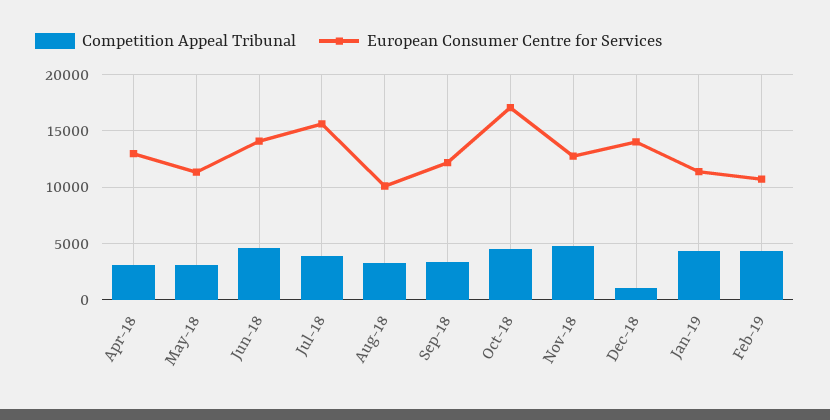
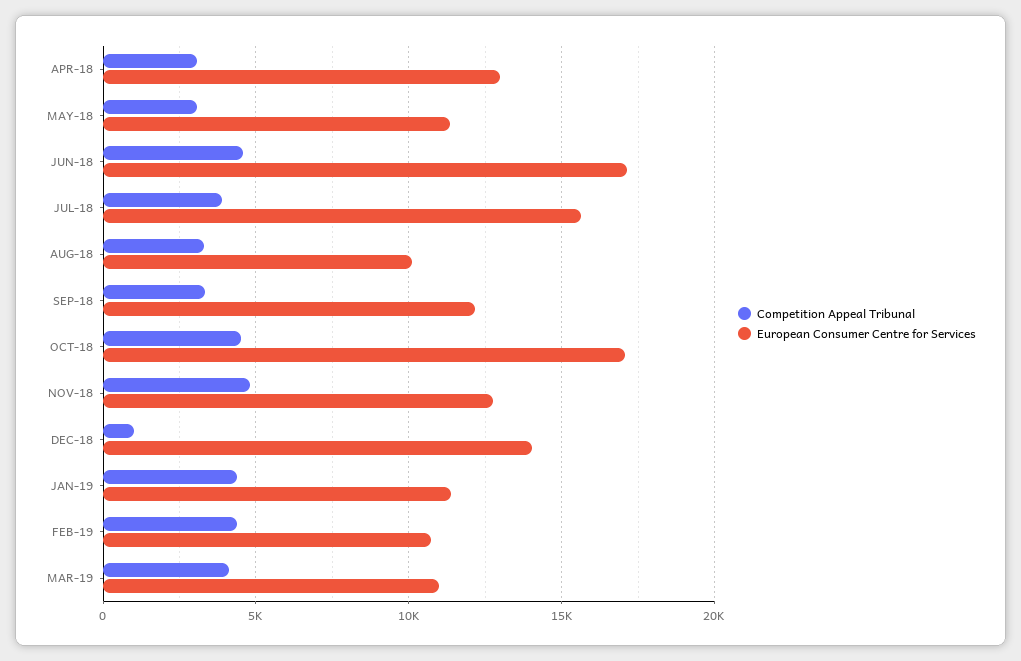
European Consumer Centre for Services, Jun-18: 14000 -> 17000
Competition Appeal Tribunal, MAR-19: none -> 4000
European Consumer Centre for Services, MAR-19: none -> 11000

